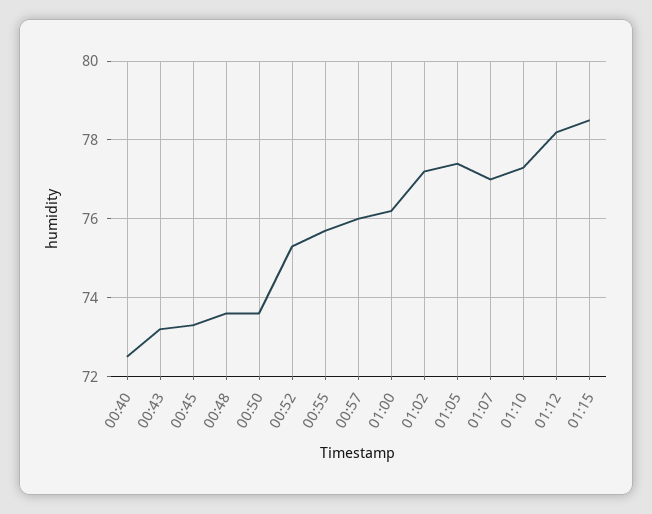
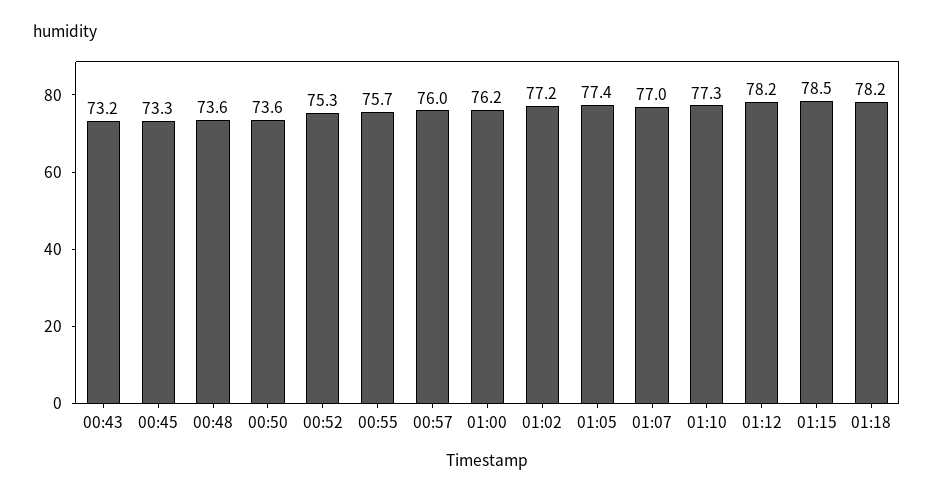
00:40: 72.5 -> none
01:18: none -> 78.2

